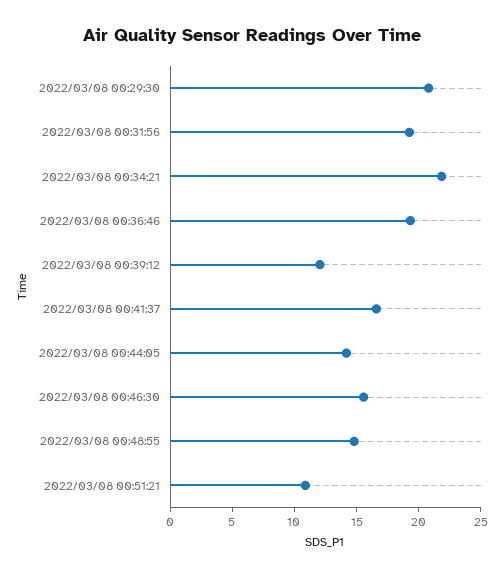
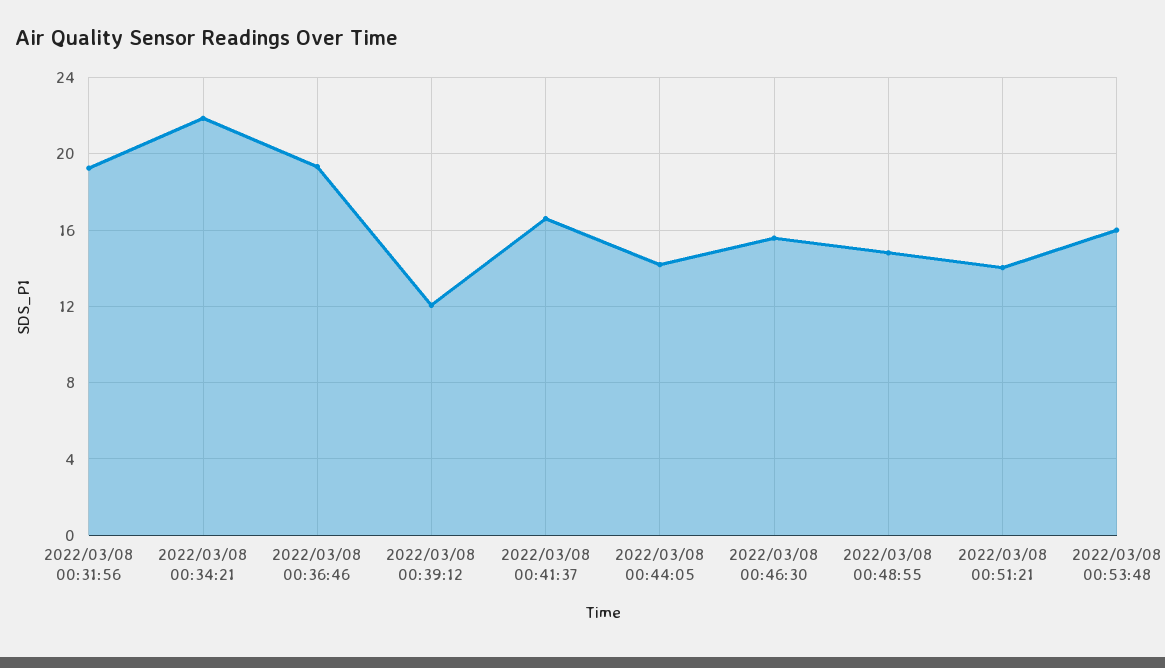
2022/03/08 00:29:30: 21 -> none
2022/03/08 00:51:21: 11 -> 14
2022/03/08 00:53:48: none -> 16

